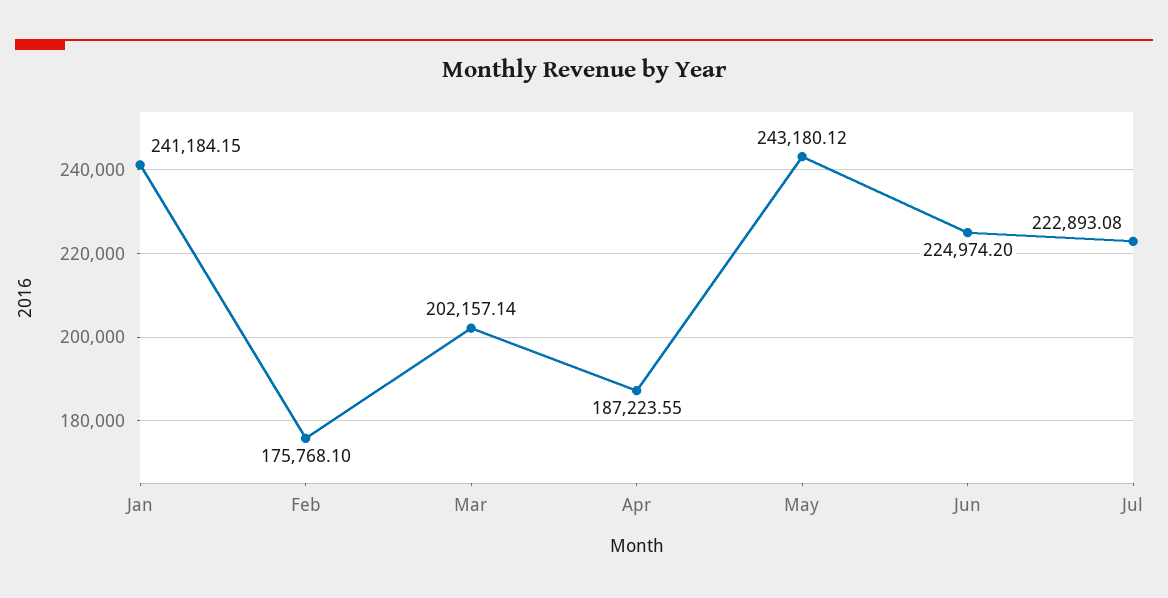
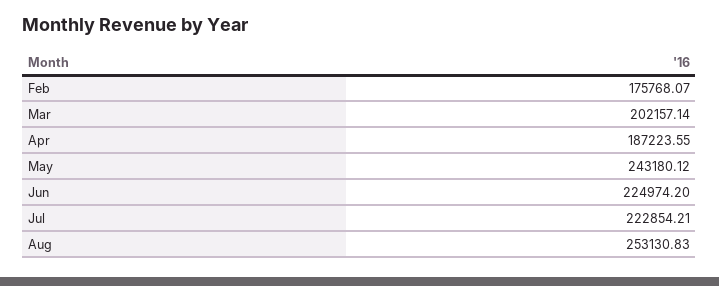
Jan: 241184.15 -> none
Feb: 175768.1 -> 175768.07
Jul: 222893.08 -> 222854.21
Aug: none -> 253130.83

